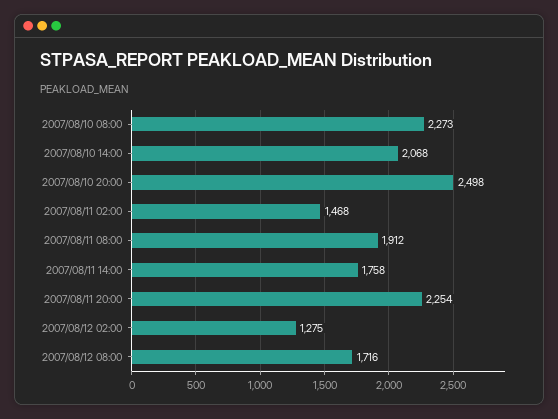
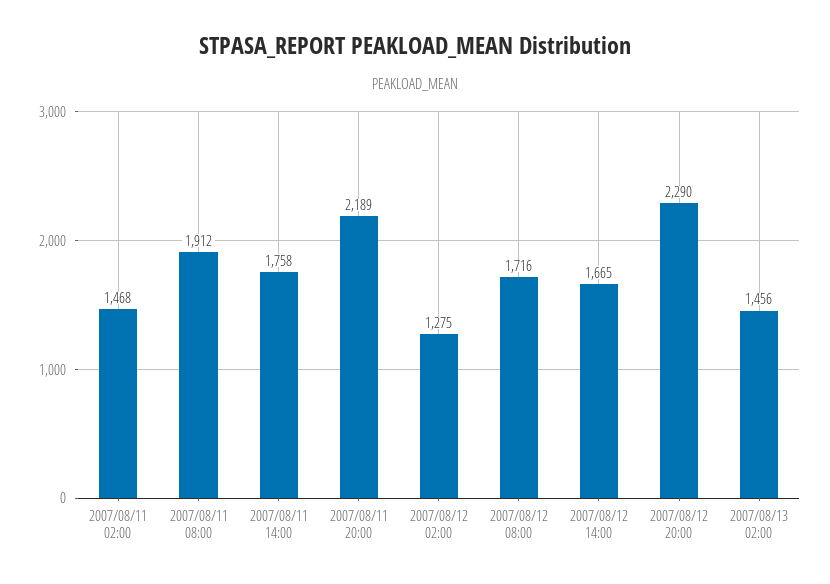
2007/08/10 08:00: 2273 -> none
2007/08/10 14:00: 2068 -> none
2007/08/10 20:00: 2498 -> none
2007/08/11 20:00: 2254 -> 2189
2007/08/12 14:00: none -> 1665
2007/08/12 20:00: none -> 2290
2007/08/13 02:00: none -> 1456

